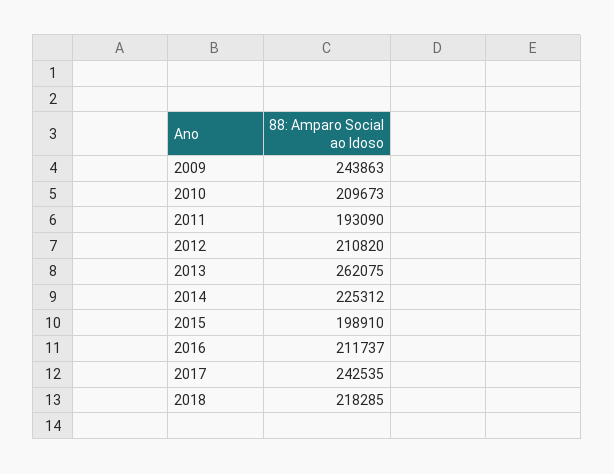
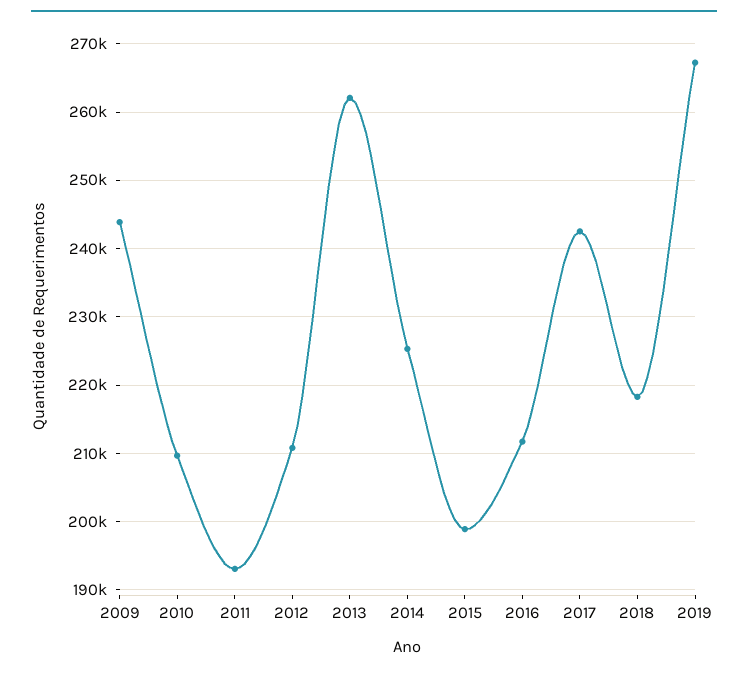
2019: none -> 267000

